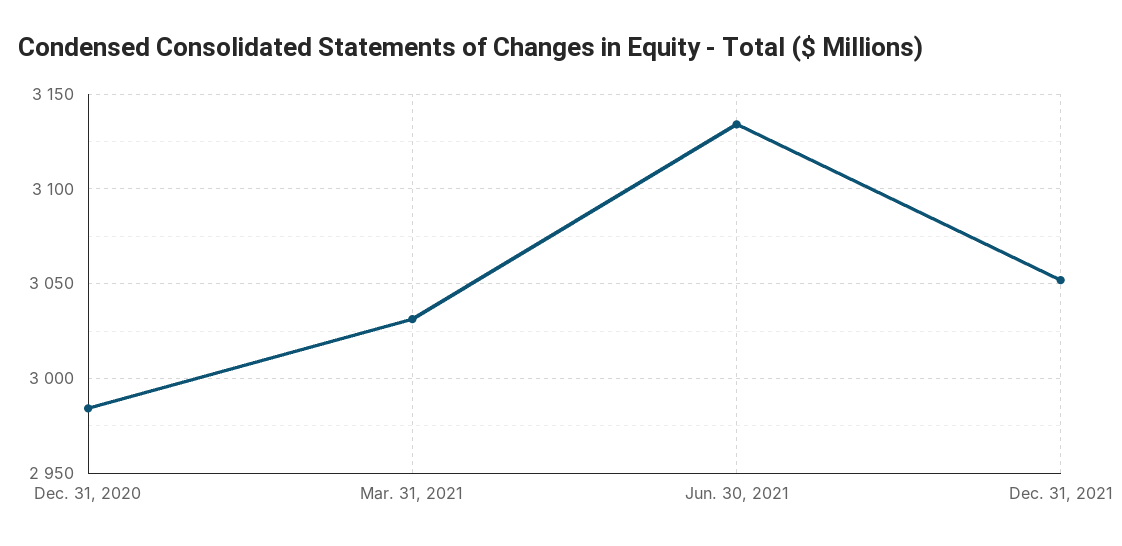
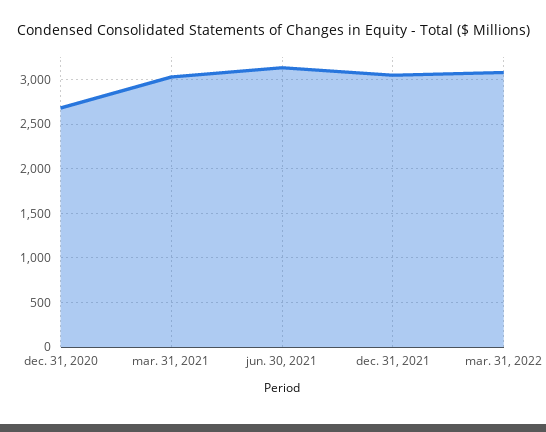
Dec. 31, 2020: 2985 -> 2700
mar. 31, 2022: none -> 3100

